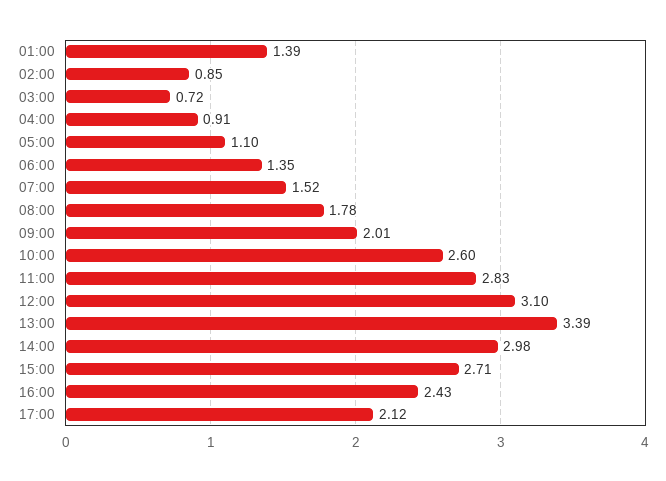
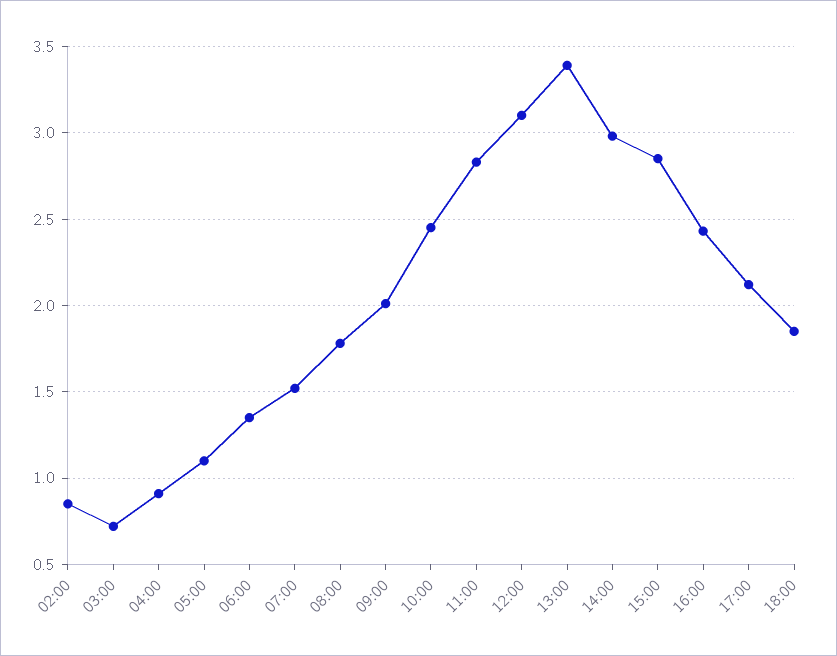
01:00: 1.39 -> none
10:00: 2.6 -> 2.45
15:00: 2.71 -> 2.85
18:00: none -> 1.85

